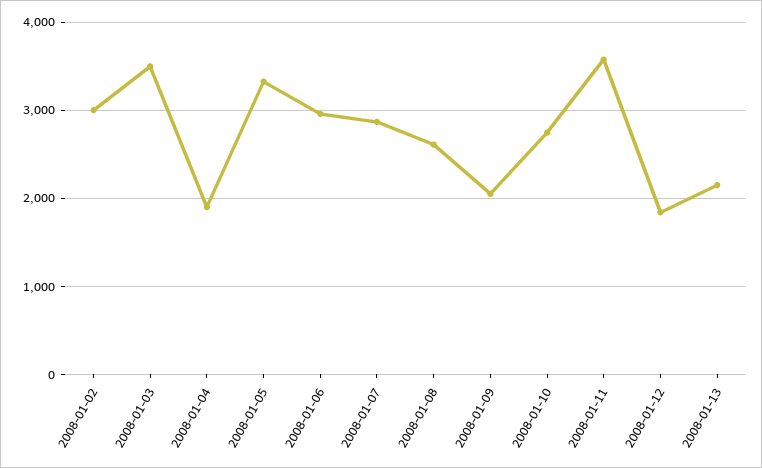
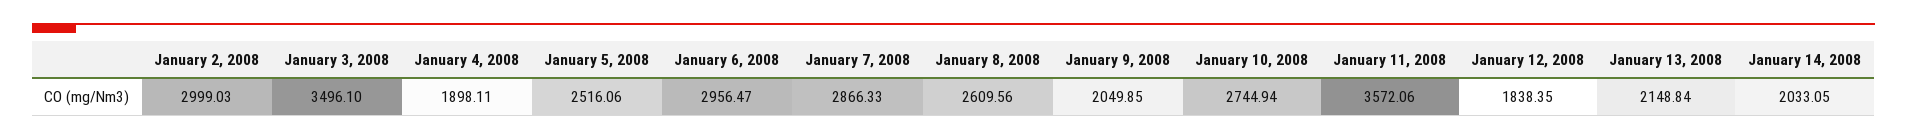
2008-01-05: 3300 -> 2516.06
January 14, 2008: none -> 2033.05

